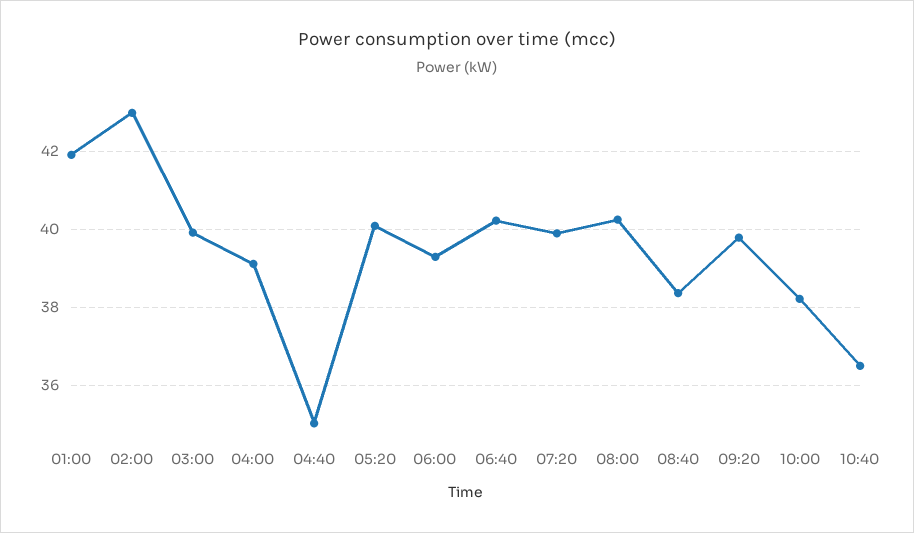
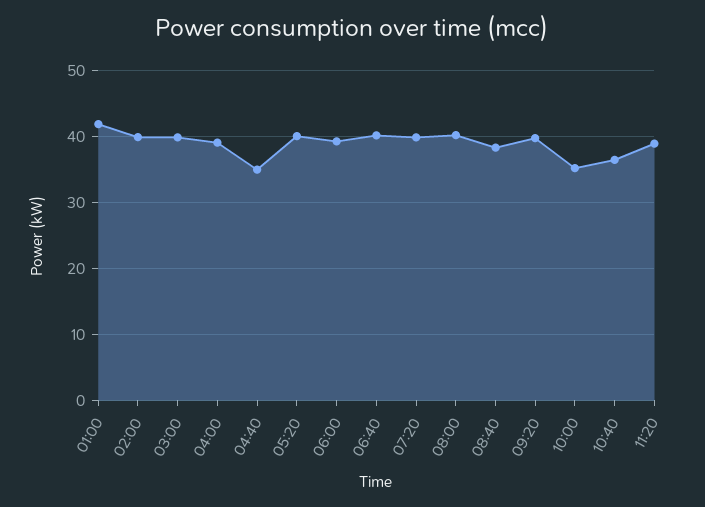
02:00: 43 -> 40
10:00: 38.2 -> 35
11:20: none -> 39

